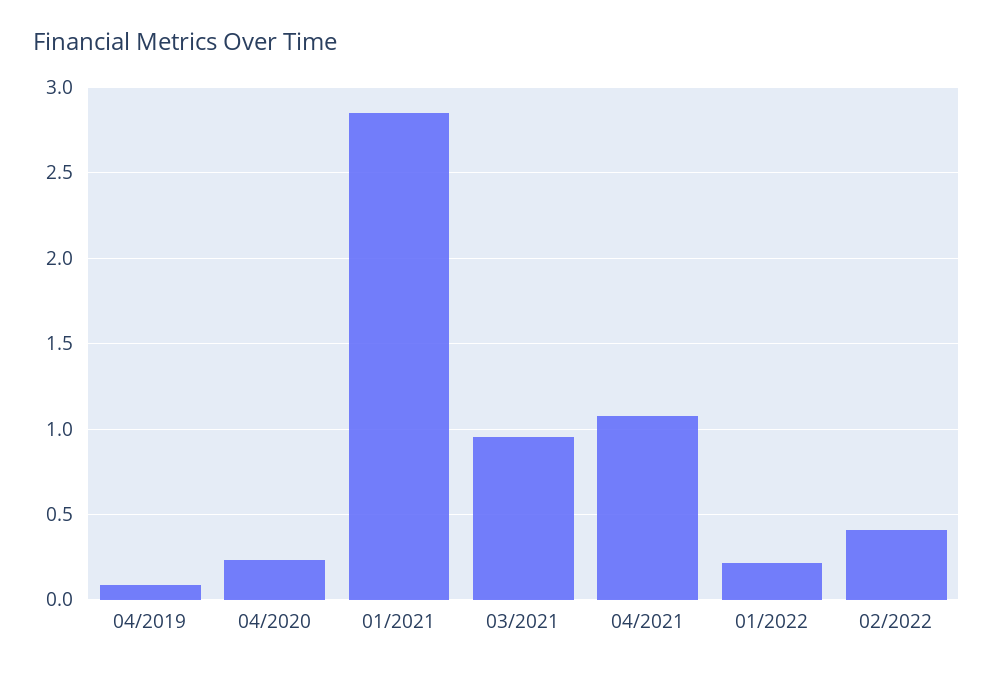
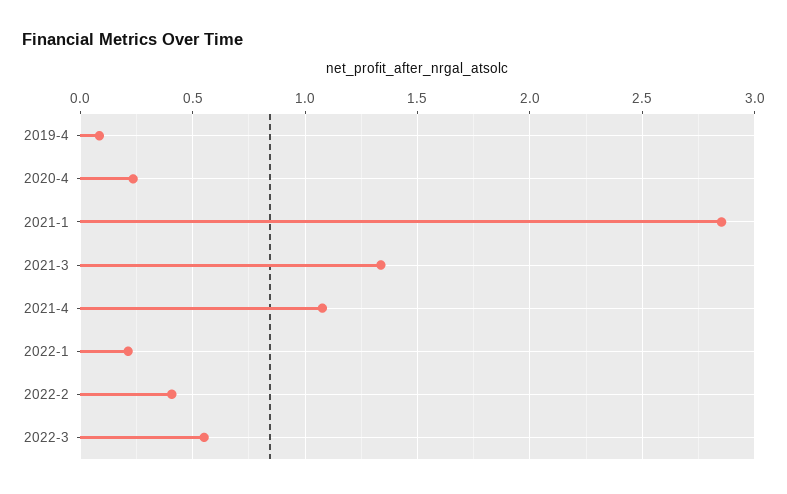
03/2021: 0.95 -> 1.35
2022-3: none -> 0.55

